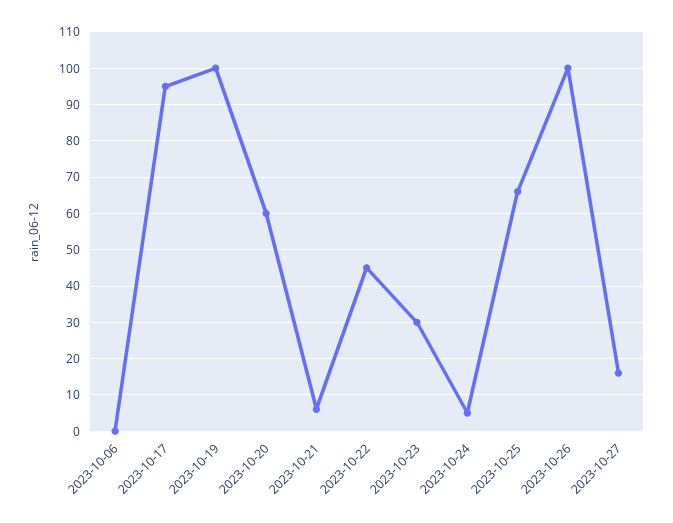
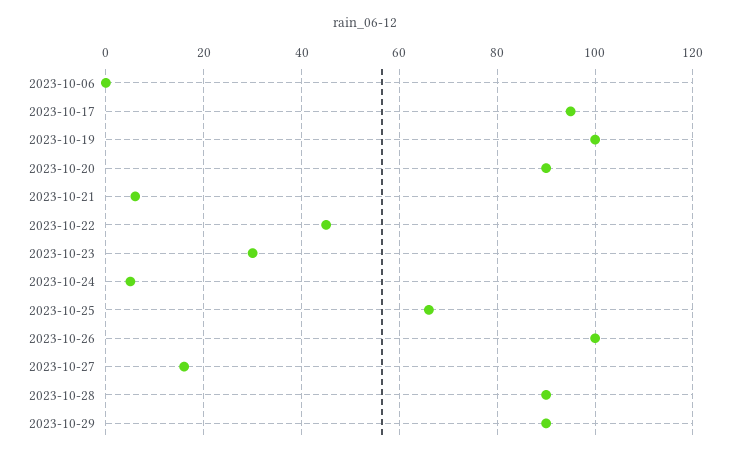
2023-10-20: 60 -> 90
2023-10-28: none -> 90
2023-10-29: none -> 90

